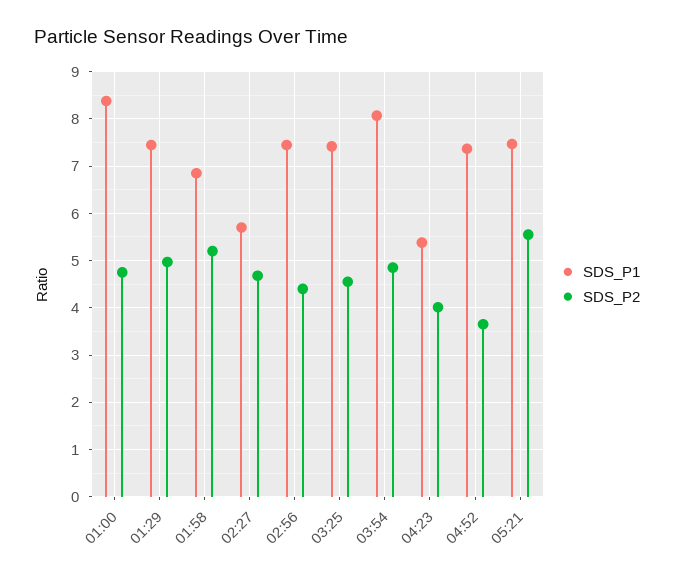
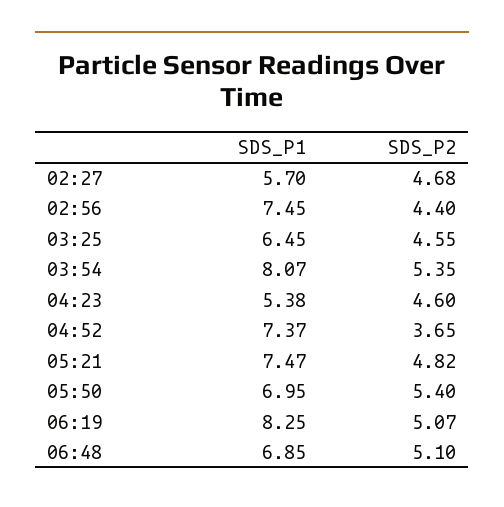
SDS_P1, 01:00: 8.4 -> none
SDS_P2, 01:00: 4.8 -> none
SDS_P1, 01:29: 7.4 -> none
SDS_P2, 01:29: 5 -> none
SDS_P1, 01:58: 6.8 -> none
SDS_P2, 01:58: 5.2 -> none
SDS_P1, 03:25: 7.4 -> 6.45
SDS_P2, 03:54: 4.8 -> 5.35
SDS_P2, 04:23: 4 -> 4.6
SDS_P2, 05:21: 5.6 -> 4.82
SDS_P1, 05:50: none -> 6.95
SDS_P2, 05:50: none -> 5.4
SDS_P1, 06:19: none -> 8.25
SDS_P2, 06:19: none -> 5.07
SDS_P1, 06:48: none -> 6.85
SDS_P2, 06:48: none -> 5.1

